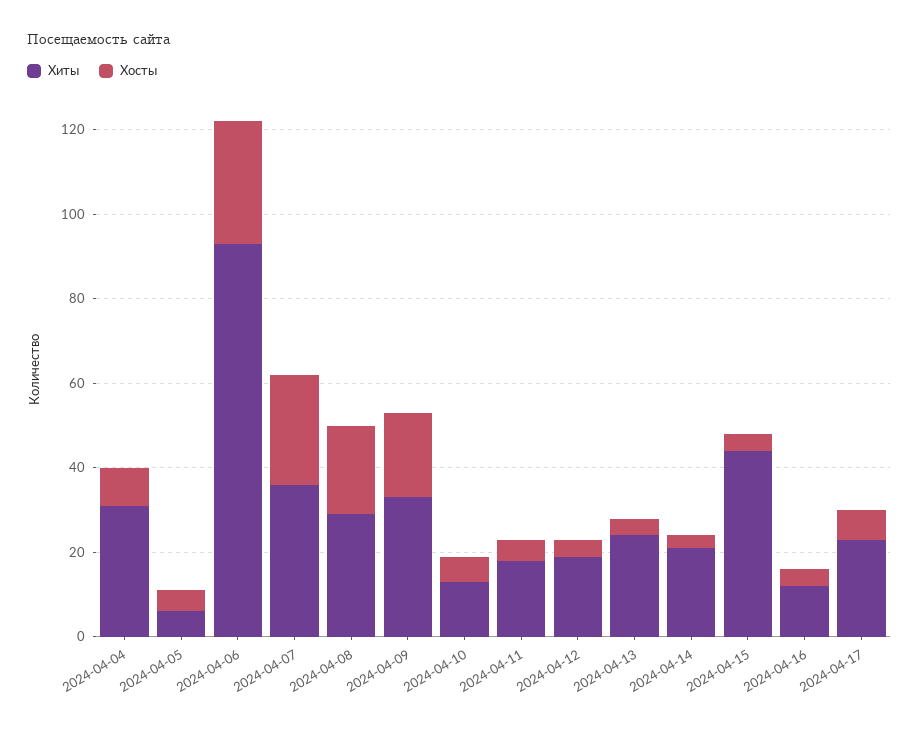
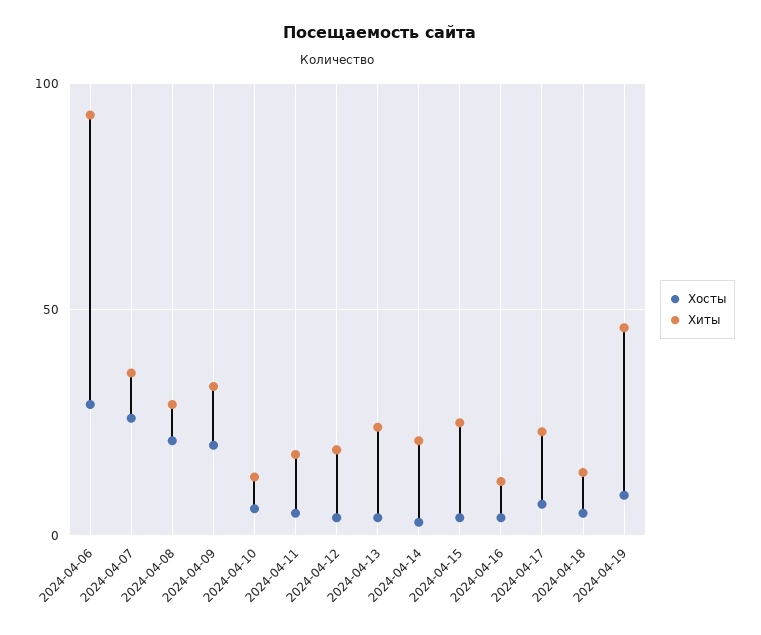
Хиты, 2024-04-04: 30 -> none
Хосты, 2024-04-04: 10 -> none
Хиты, 2024-04-05: 5 -> none
Хосты, 2024-04-05: 5 -> none
Хиты, 2024-04-15: 45 -> 25
Хосты, 2024-04-18: none -> 5
Хиты, 2024-04-18: none -> 15
Хосты, 2024-04-19: none -> 10
Хиты, 2024-04-19: none -> 45

